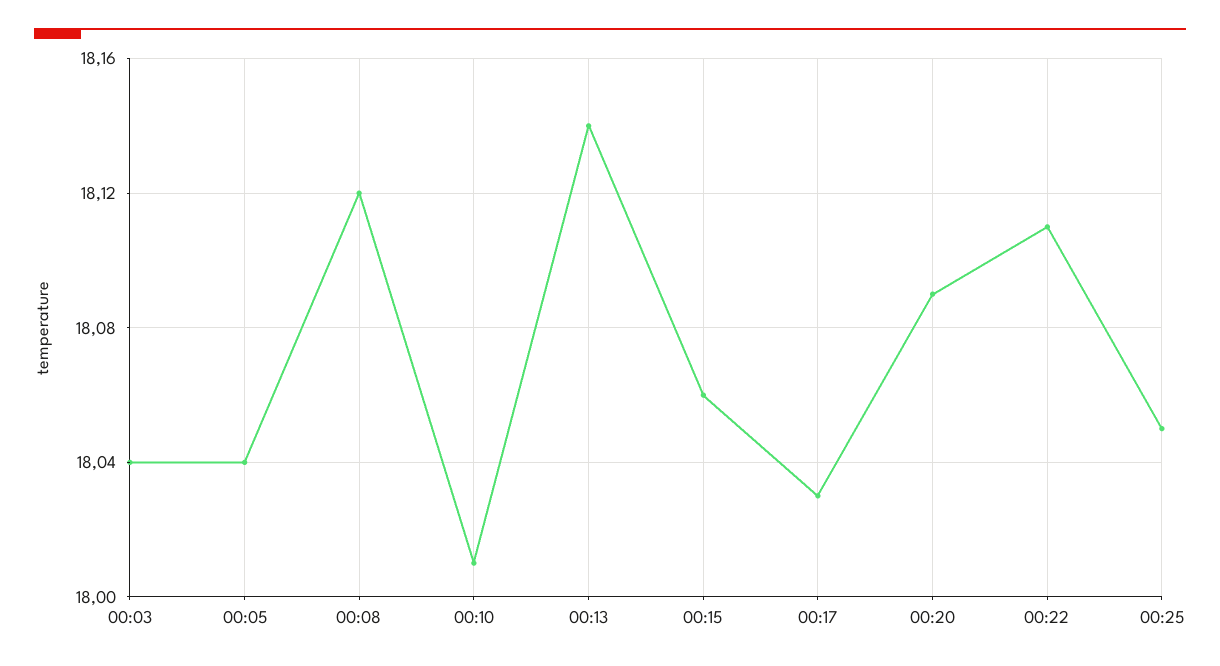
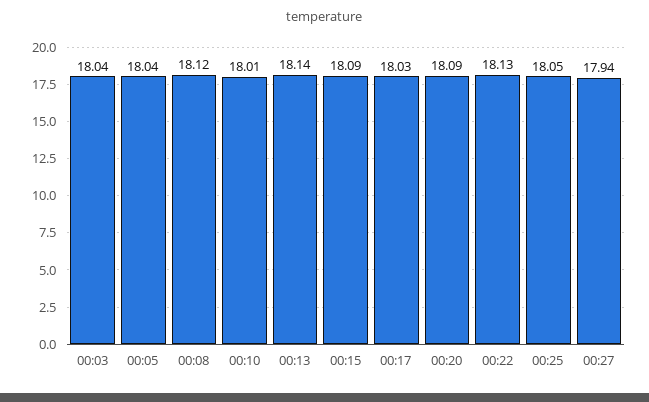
00:15: 18.06 -> 18.09
00:22: 18.11 -> 18.13
00:27: none -> 17.94

